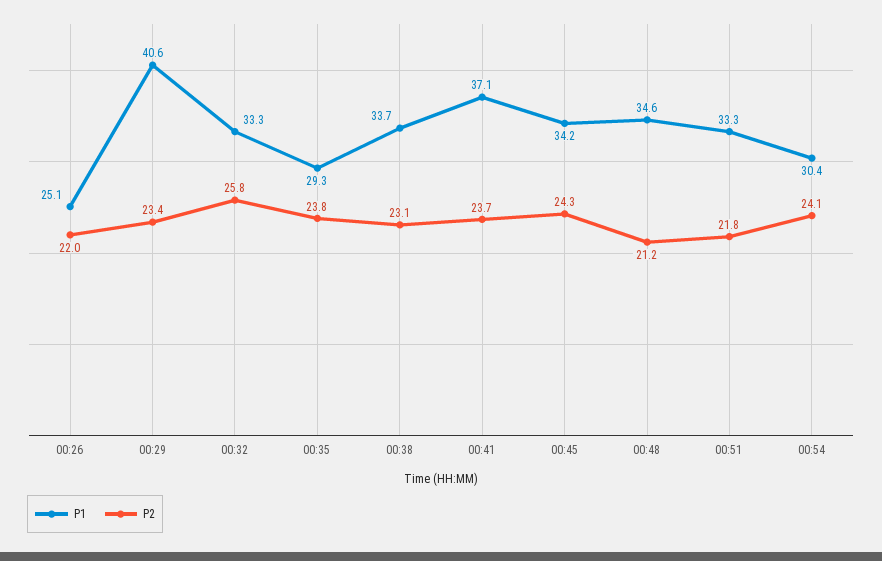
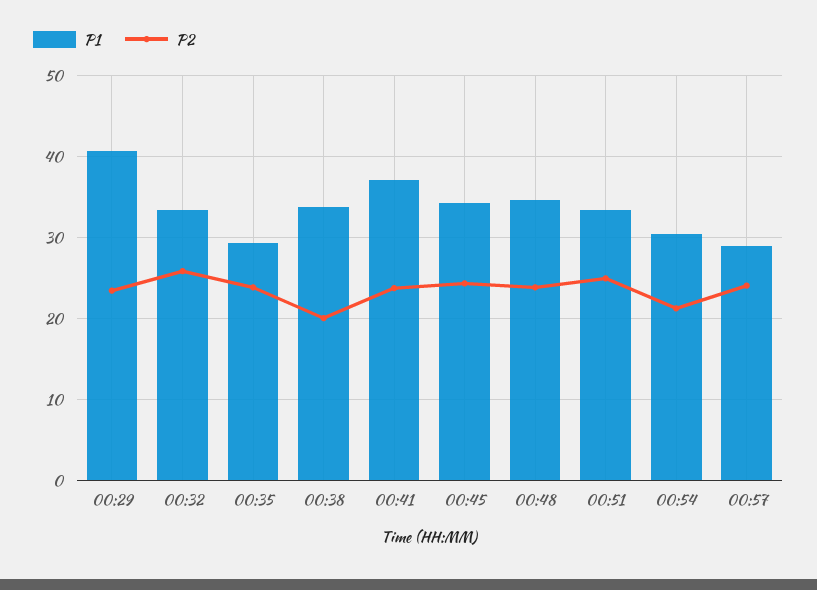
P1, 00:26: 25.1 -> none
P2, 00:26: 22 -> none
P2, 00:38: 23.1 -> 20
P2, 00:48: 21.2 -> 24
P2, 00:51: 21.8 -> 25
P2, 00:54: 24.1 -> 21
P1, 00:57: none -> 29
P2, 00:57: none -> 24

